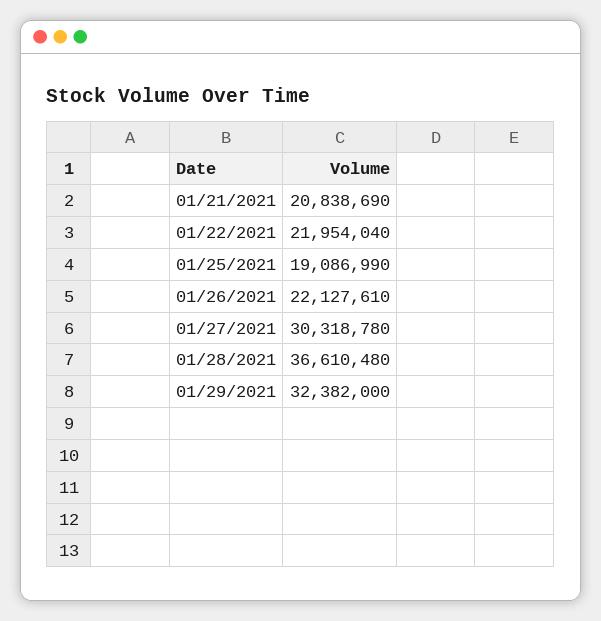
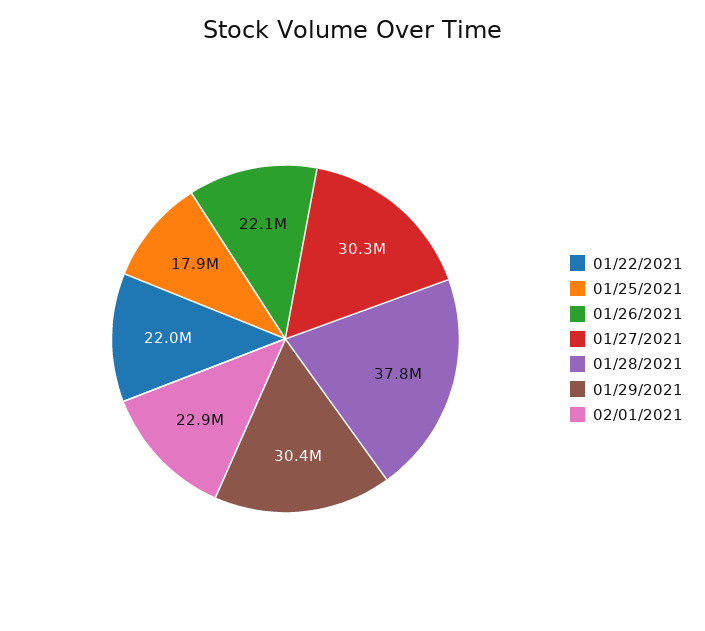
01/21/2021: 20838690 -> none
01/25/2021: 19086990 -> 17900000
01/28/2021: 36610480 -> 37800000
01/29/2021: 32382000 -> 30400000
02/01/2021: none -> 22900000

